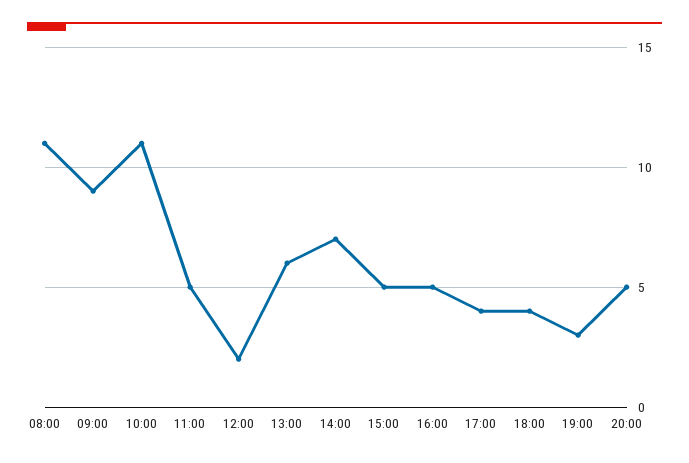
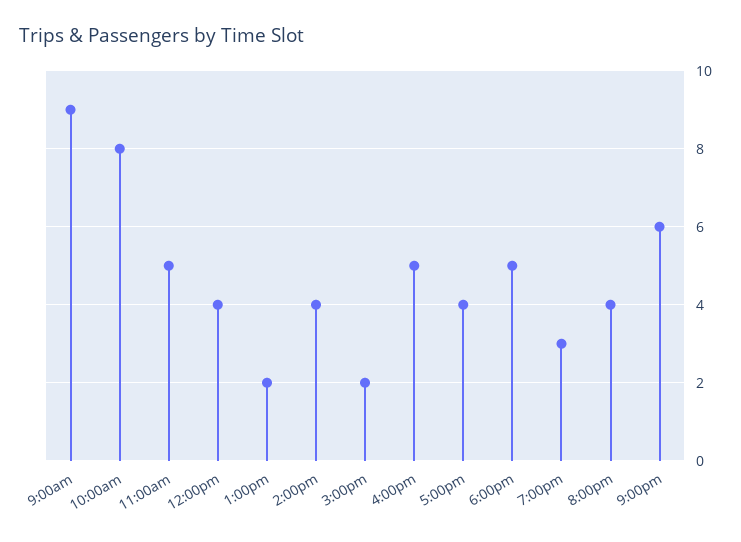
08:00: 11 -> none
10:00: 11 -> 8
12:00: 2 -> 4
13:00: 6 -> 2
14:00: 7 -> 4
15:00: 5 -> 2
18:00: 4 -> 5
20:00: 5 -> 4
9:00pm: none -> 6

